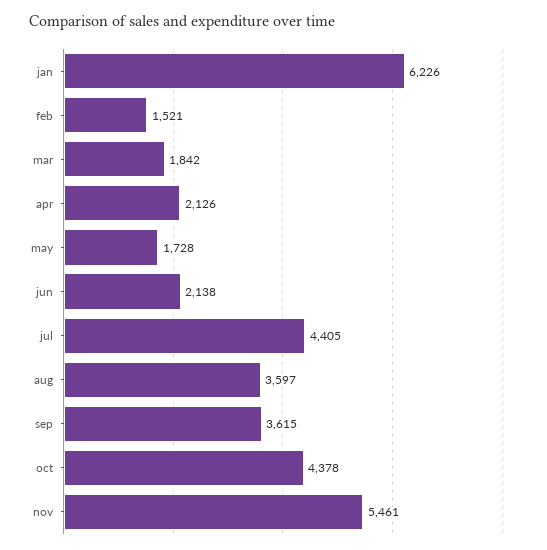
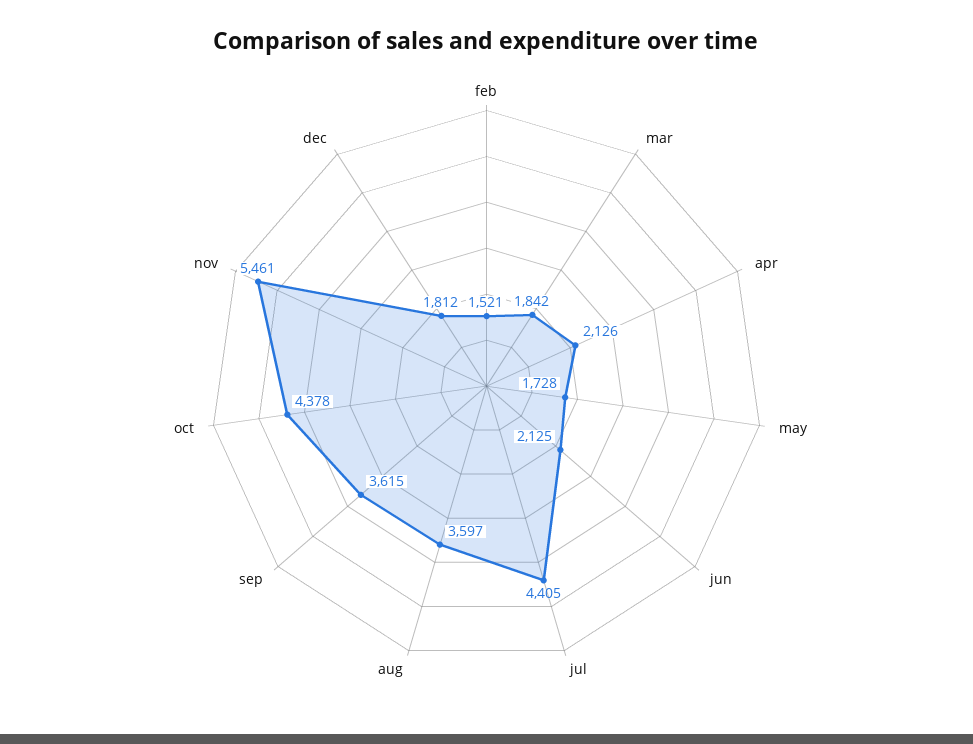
jan: 6226 -> none
jun: 2138 -> 2125
dec: none -> 1812

